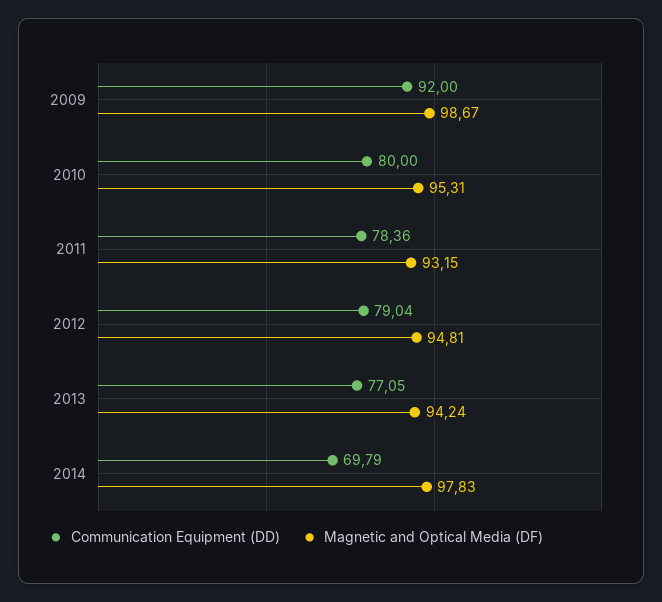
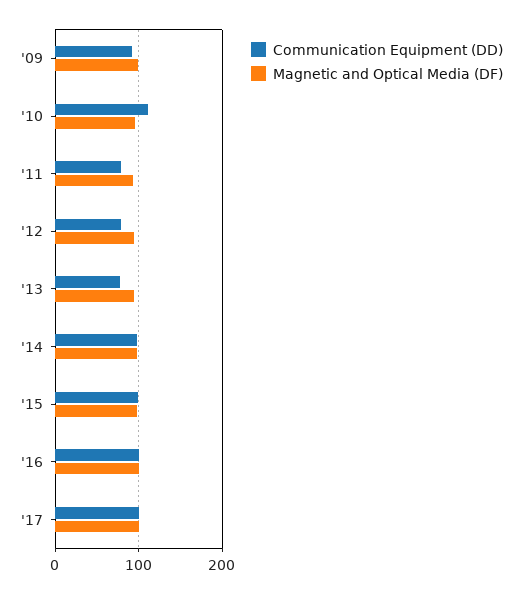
Communication Equipment (DD), 2010: 80 -> 110
Communication Equipment (DD), 2014: 69.79 -> 100
Communication Equipment (DD), '15: none -> 100
Magnetic and Optical Media (DF), '15: none -> 100
Communication Equipment (DD), '16: none -> 100
Magnetic and Optical Media (DF), '16: none -> 100
Communication Equipment (DD), '17: none -> 100
Magnetic and Optical Media (DF), '17: none -> 100

